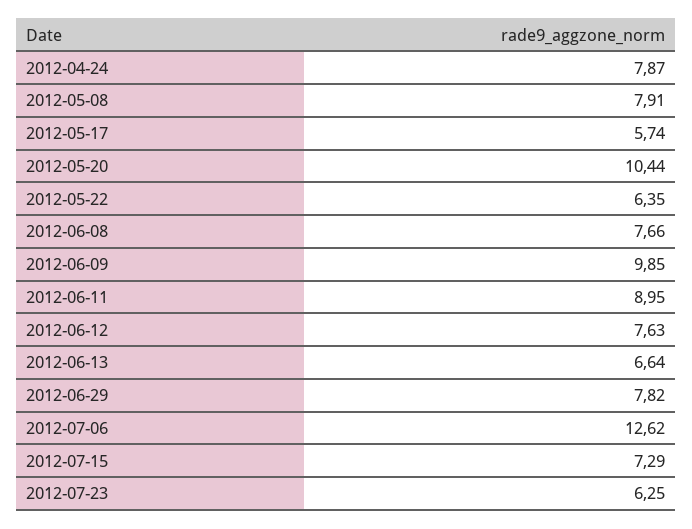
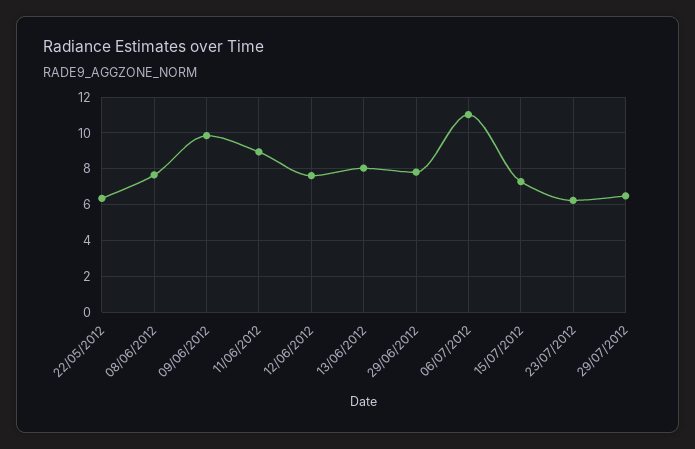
2012-04-24: 7.87 -> none
2012-05-08: 7.91 -> none
2012-05-17: 5.74 -> none
2012-05-20: 10.44 -> none
2012-06-13: 6.64 -> 8
2012-07-06: 12.62 -> 11
29/07/2012: none -> 6.5

